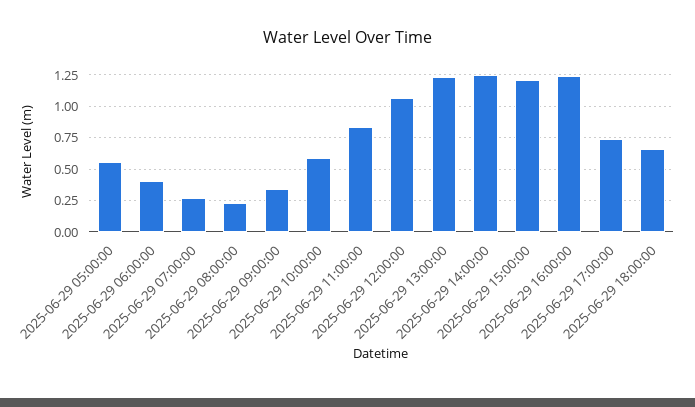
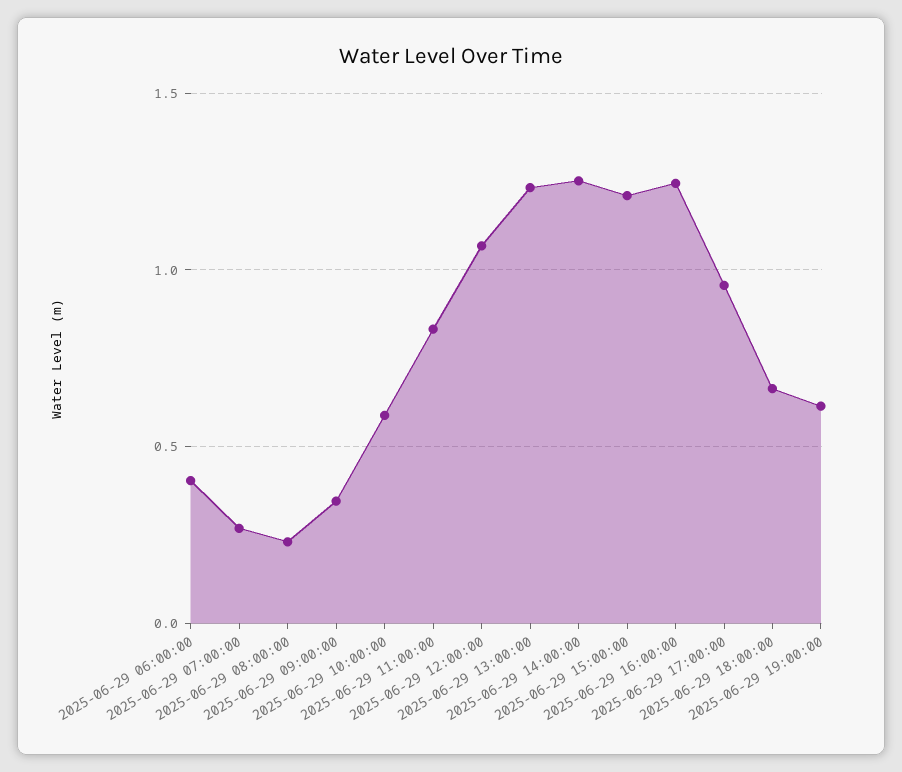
2025-06-29 05:00:00: 0.55 -> none
2025-06-29 17:00:00: 0.75 -> 0.95
2025-06-29 19:00:00: none -> 0.6

